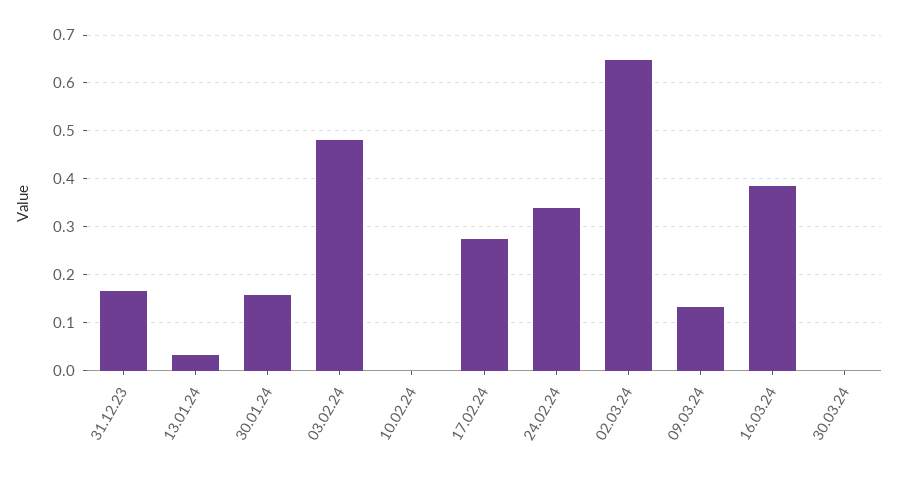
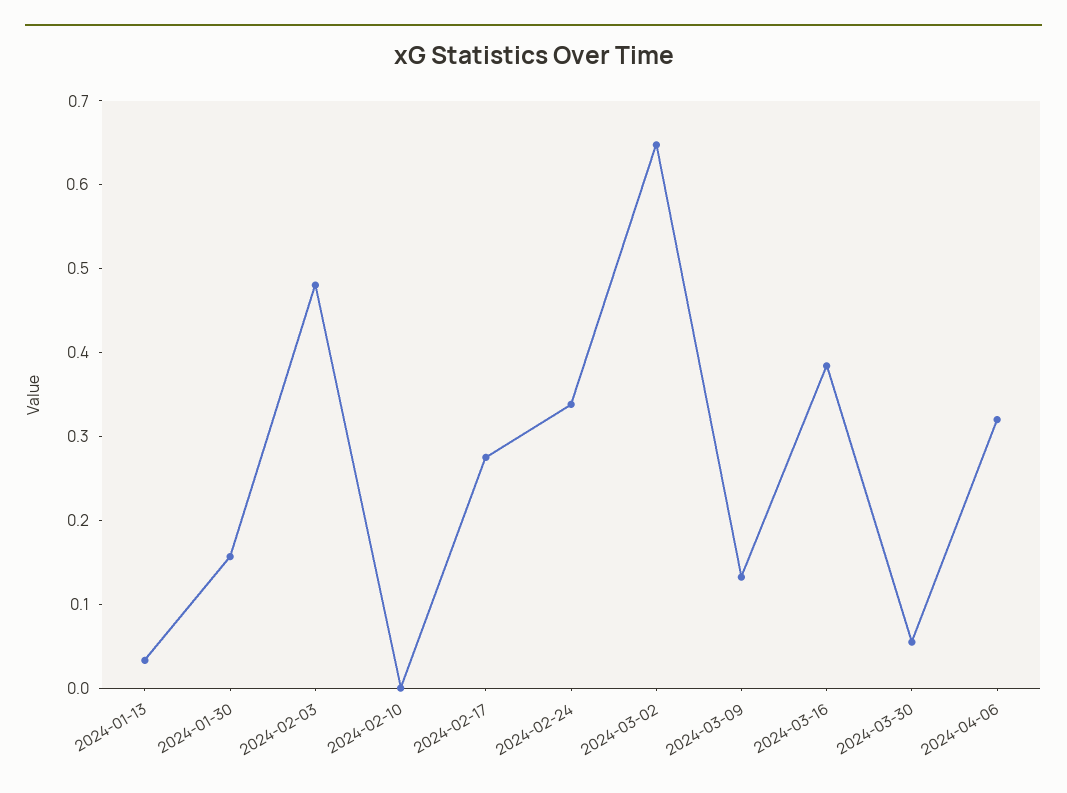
31.12.23: 0.16 -> none
30.03.24: 0 -> 0.06
2024-04-06: none -> 0.32

